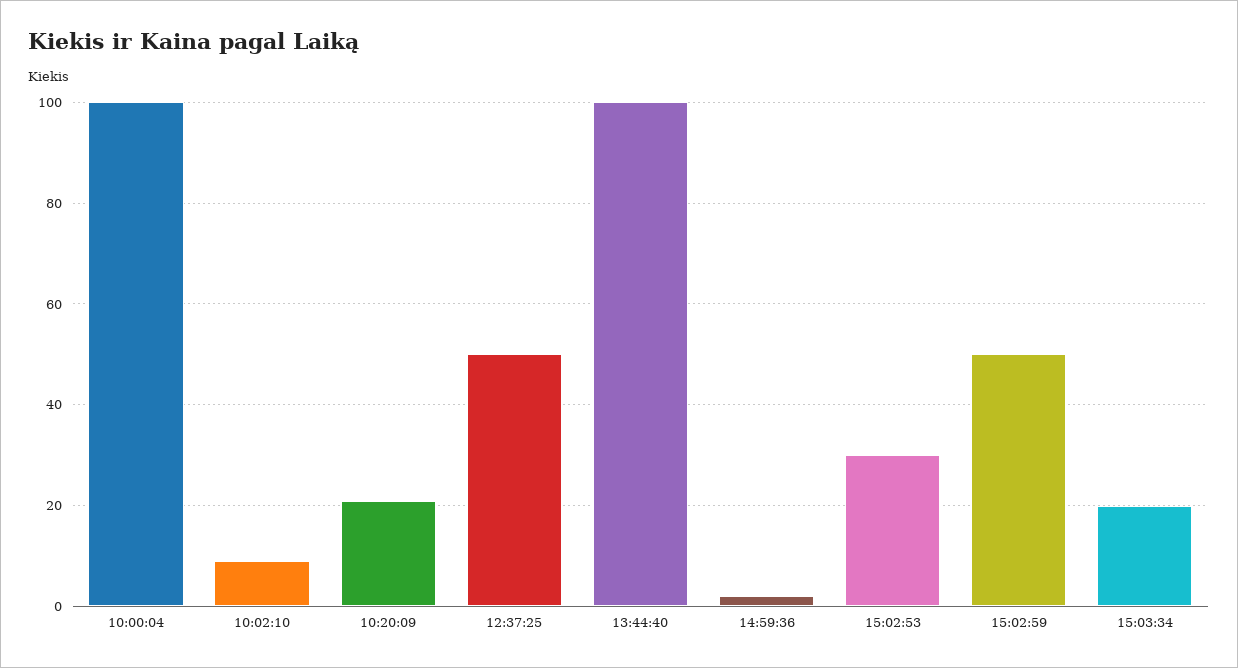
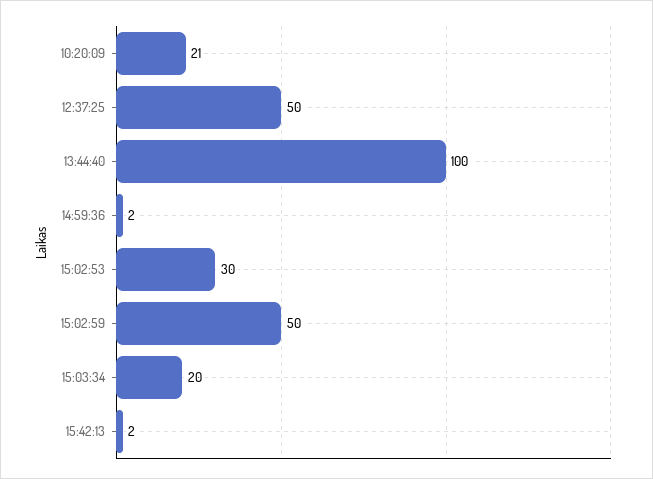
10:00:04: 100 -> none
10:02:10: 10 -> none
15:42:13: none -> 2

